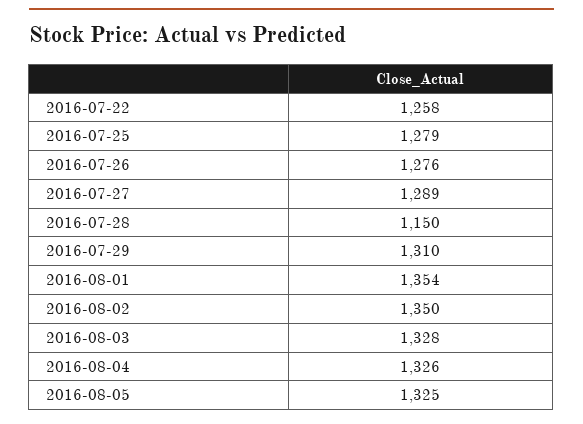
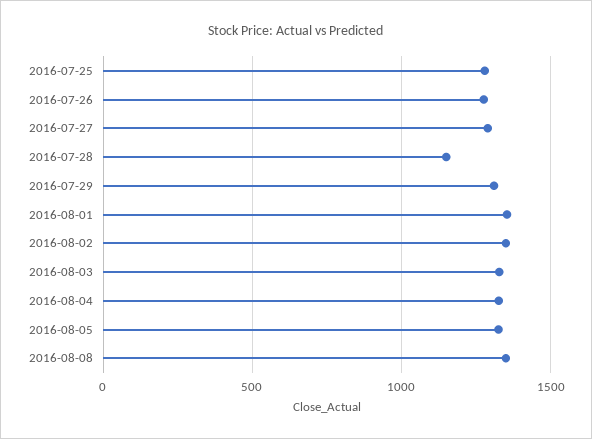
2016-07-22: 1258 -> none
2016-08-08: none -> 1350

